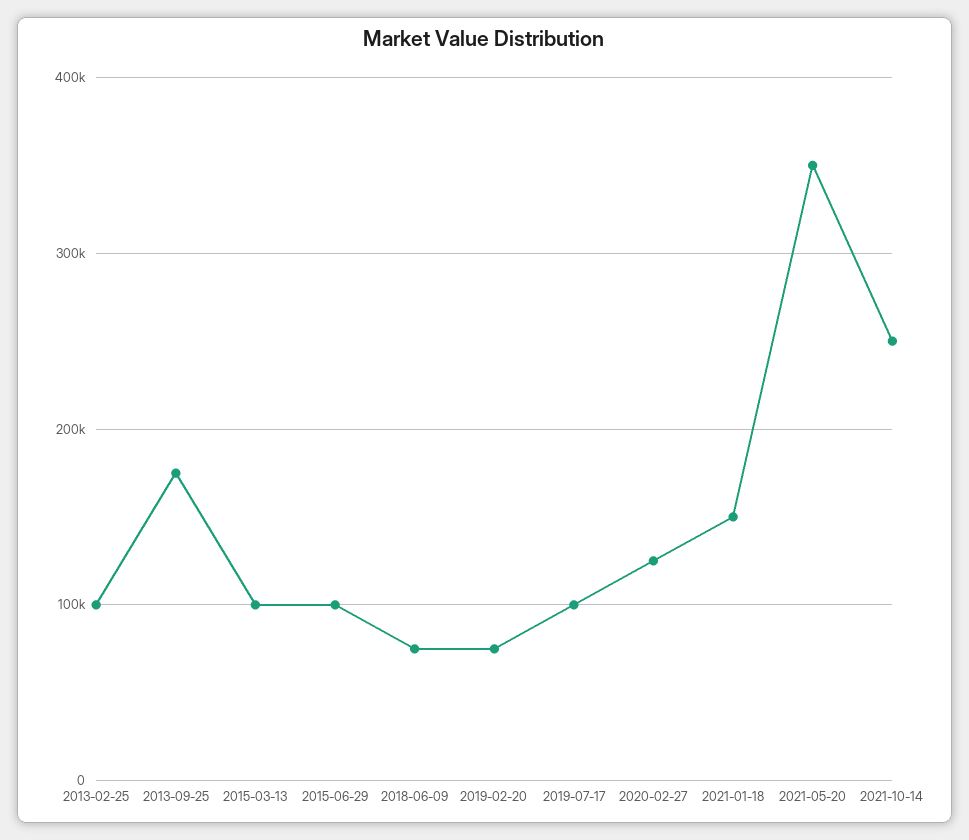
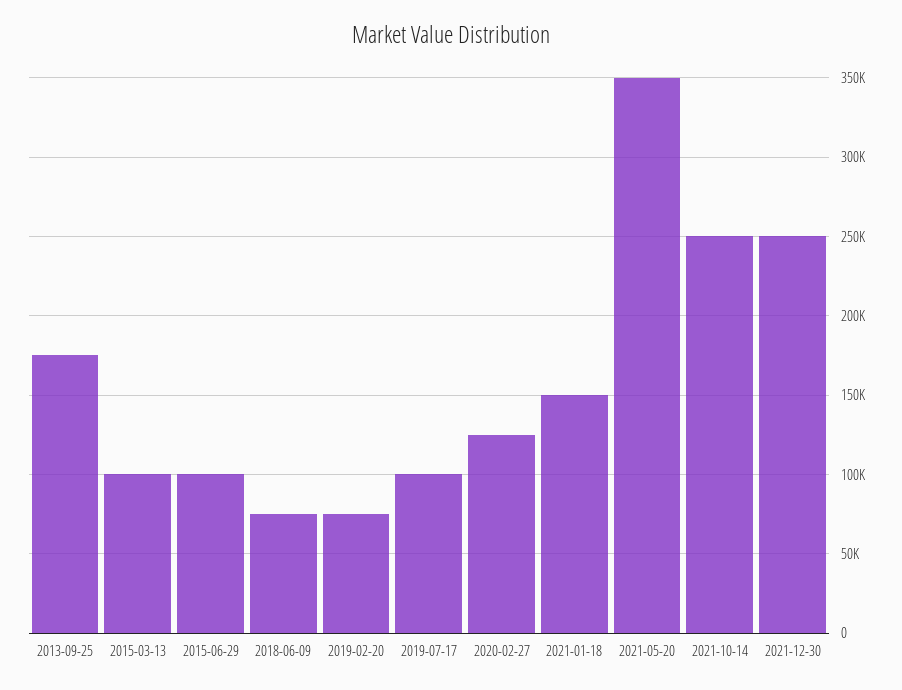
2013-02-25: 100000 -> none
2021-12-30: none -> 250000

